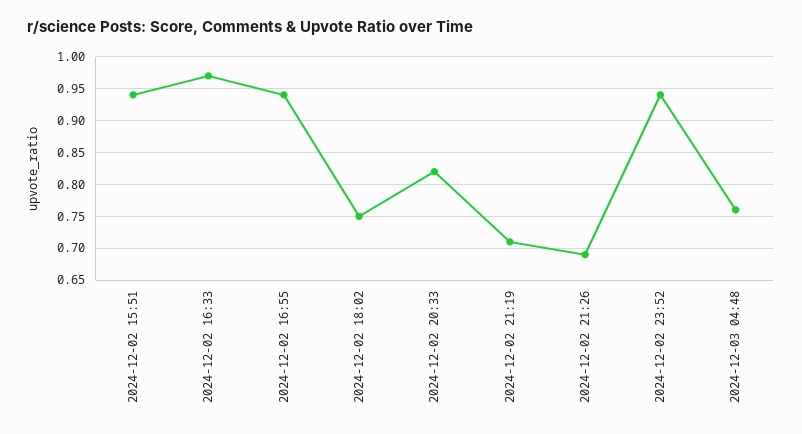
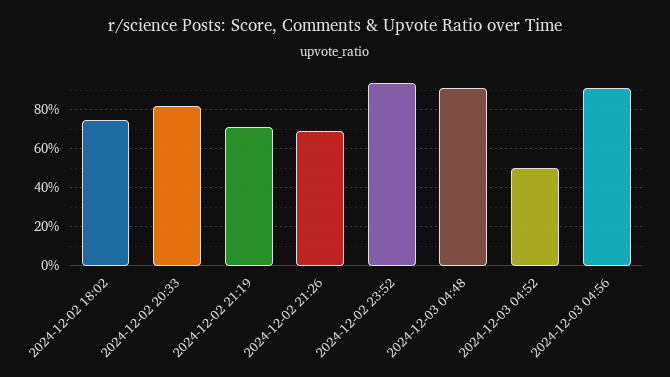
2024-12-02 15:51: 0.94 -> none
2024-12-02 16:33: 0.97 -> none
2024-12-02 16:55: 0.94 -> none
2024-12-03 04:48: 0.76 -> 0.9
2024-12-03 04:52: none -> 0.5
2024-12-03 04:56: none -> 0.9

